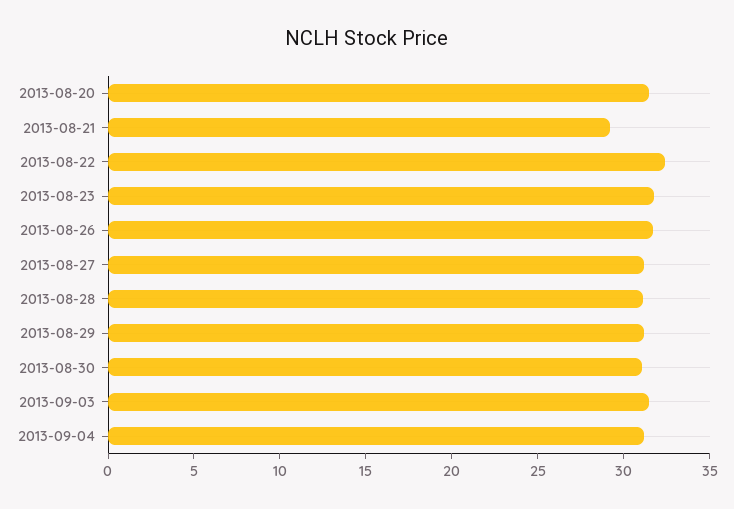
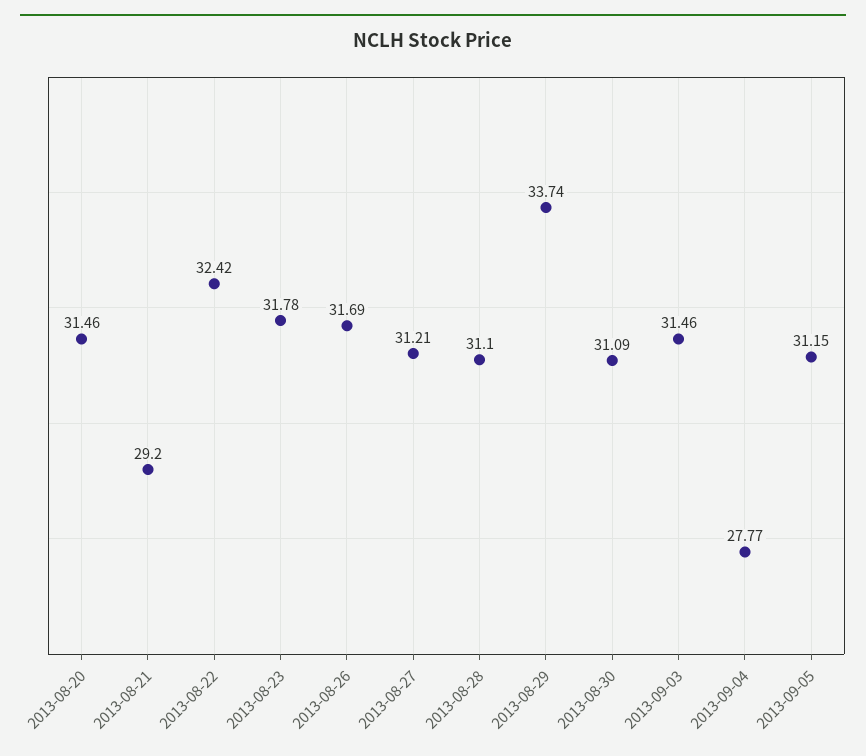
2013-08-29: 31 -> 33.74
2013-09-04: 31 -> 27.77
2013-09-05: none -> 31.15

